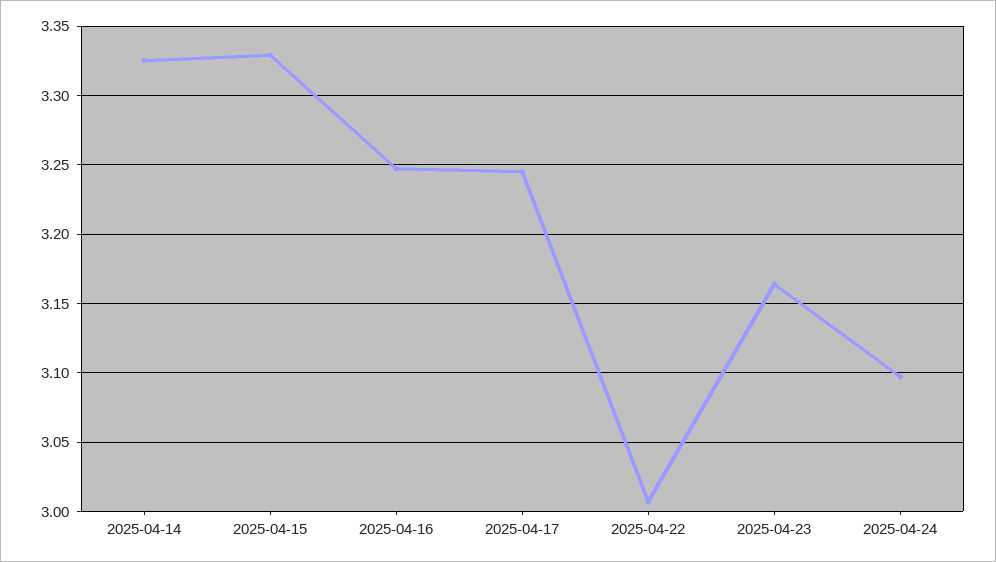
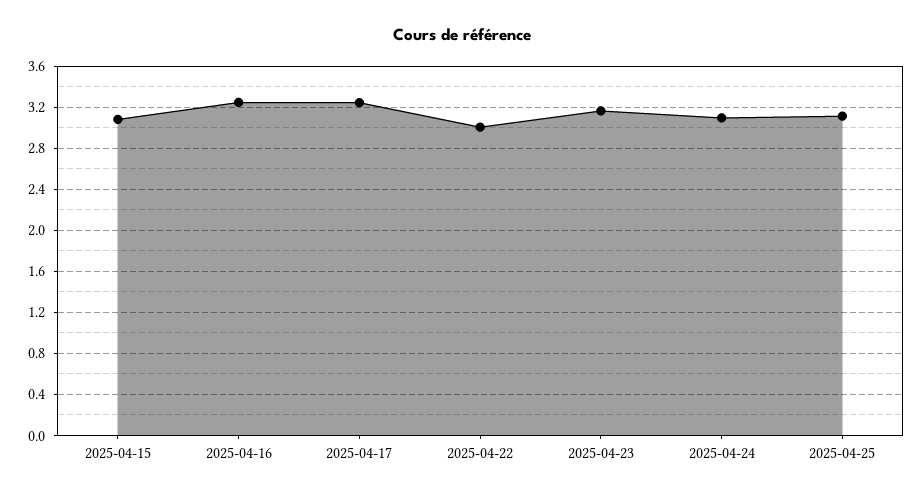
2025-04-14: 3.325 -> none
2025-04-15: 3.33 -> 3.1
2025-04-25: none -> 3.1

